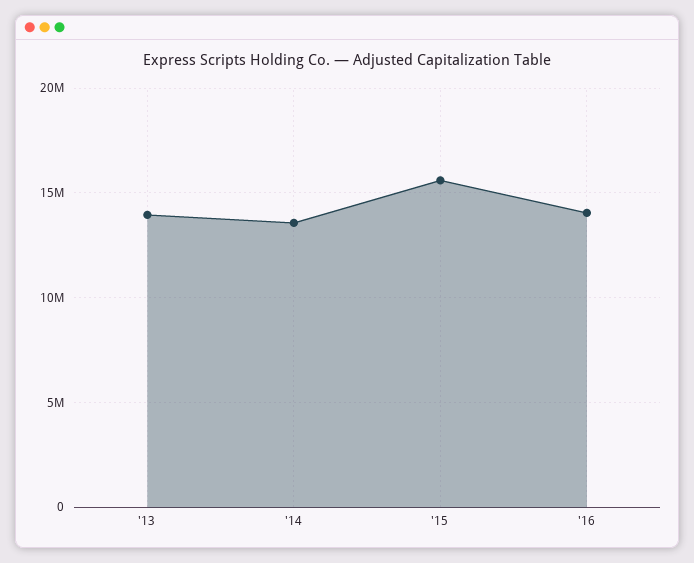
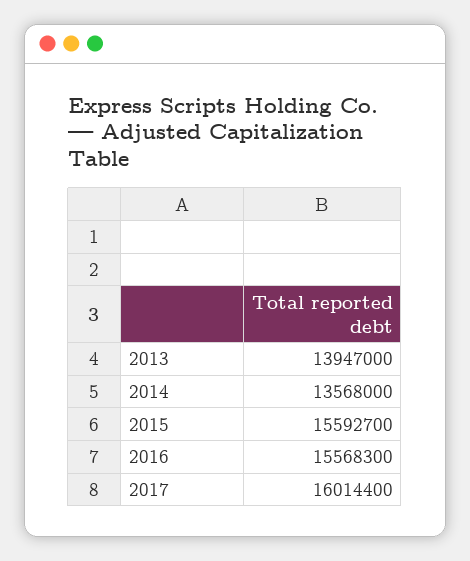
'16: 14000000 -> 15568300
2017: none -> 16014400

